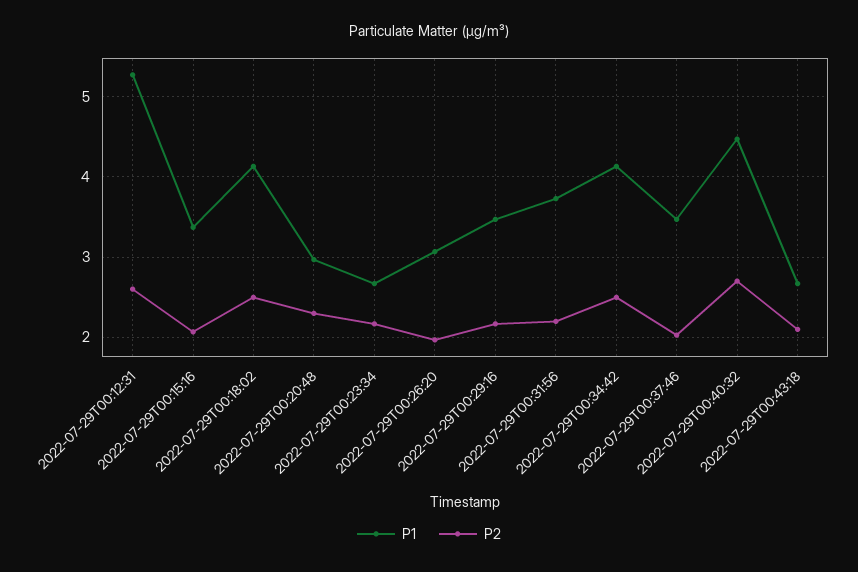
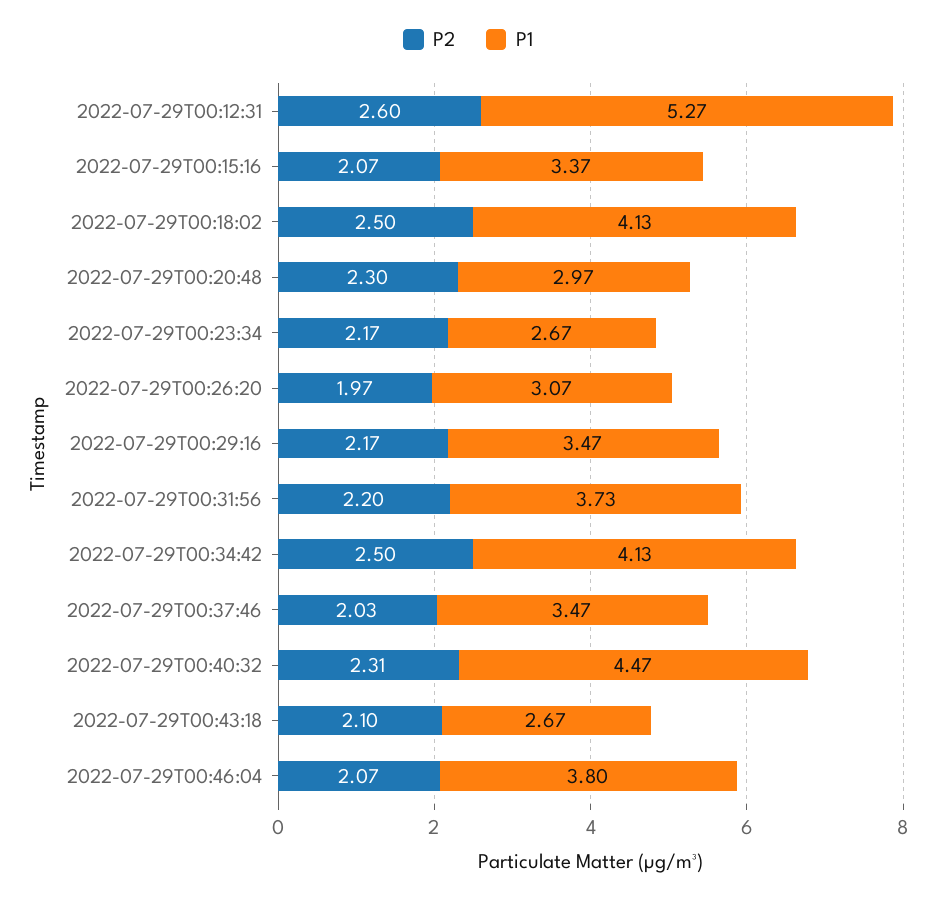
P2, 2022-07-29T00:40:32: 2.7 -> 2.31
P2, 2022-07-29T00:46:04: none -> 2.07
P1, 2022-07-29T00:46:04: none -> 3.8

